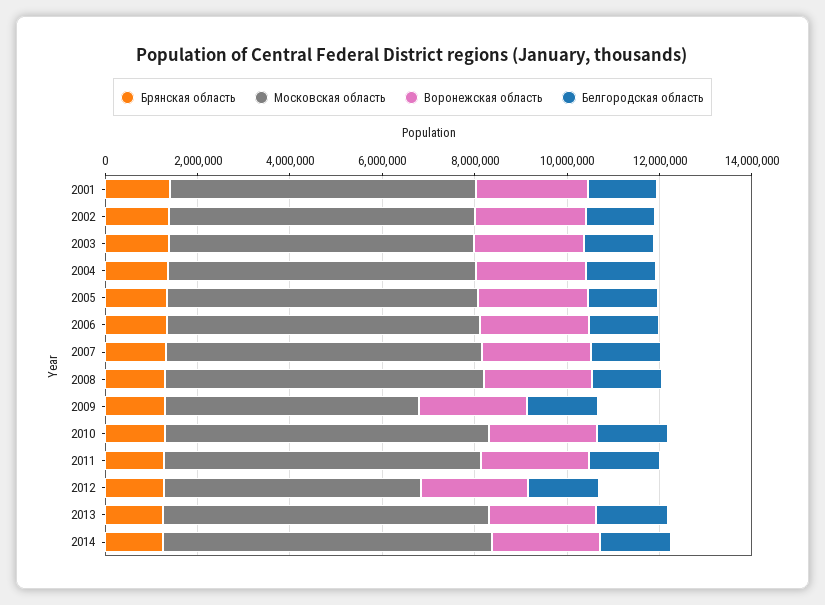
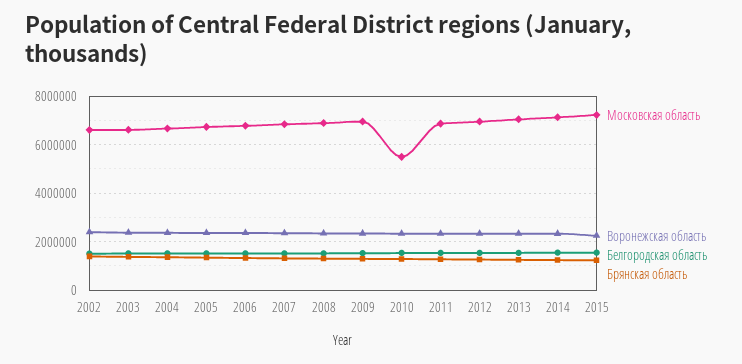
Брянская область, 2001: 1500000 -> none
Московская область, 2001: 6500000 -> none
Воронежская область, 2001: 2500000 -> none
Белгородская область, 2001: 1500000 -> none
Московская область, 2009: 5500000 -> 7000000
Московская область, 2010: 7000000 -> 5500000
Московская область, 2012: 5500000 -> 7000000
Московская область, 2015: none -> 7250000
Воронежская область, 2015: none -> 2250000
Белгородская область, 2015: none -> 1500000
Брянская область, 2015: none -> 1250000

